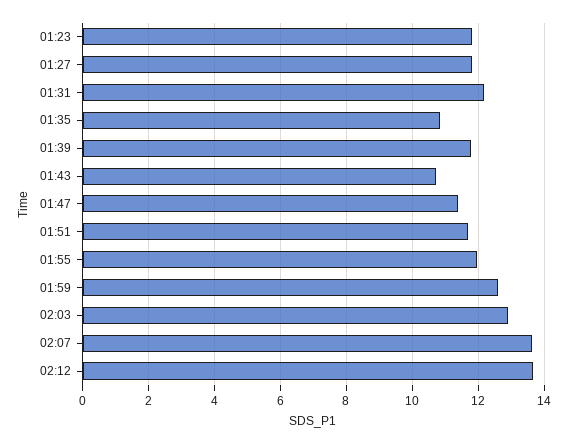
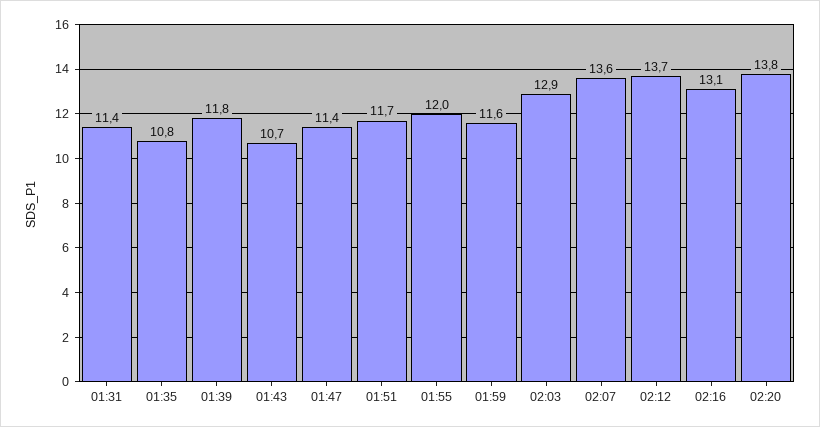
01:23: 11.8 -> none
01:27: 11.8 -> none
01:31: 12.2 -> 11.4
01:59: 12.6 -> 11.6
02:16: none -> 13.1
02:20: none -> 13.8

